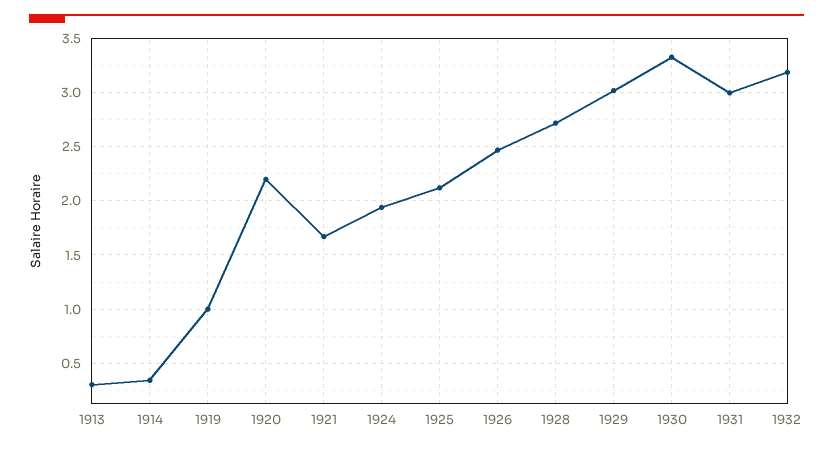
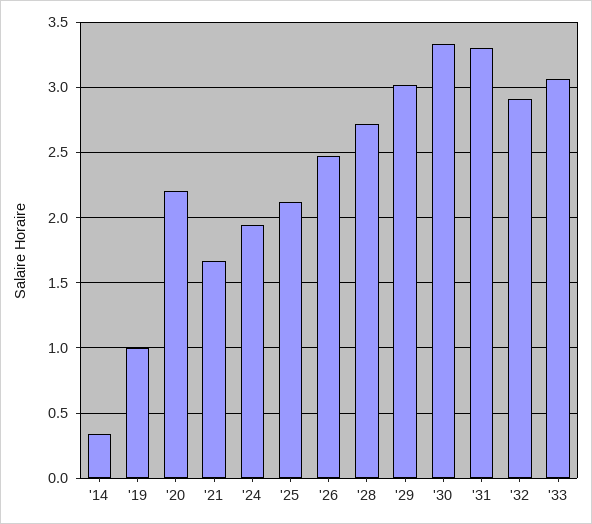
1913: 0.3 -> none
1931: 3 -> 3.3
1932: 3.2 -> 2.9
'33: none -> 3.05

